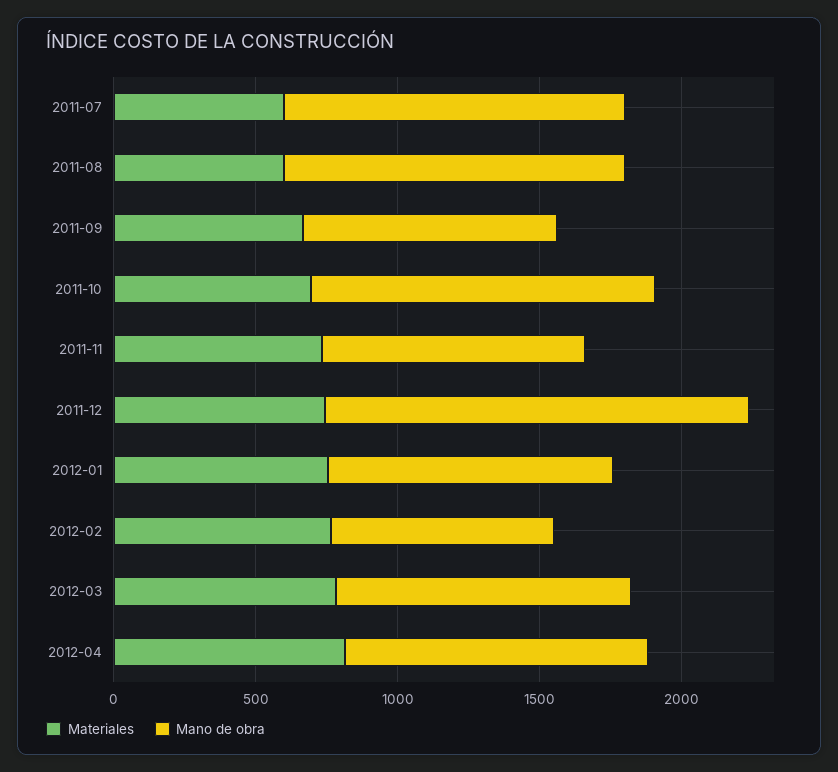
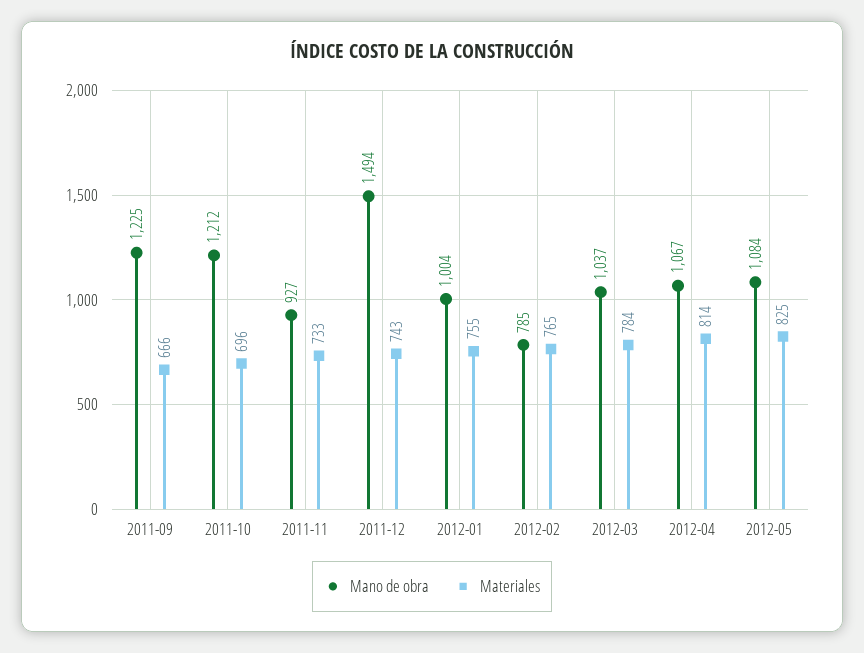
Materiales, 2011-07: 600 -> none
Mano de obra, 2011-07: 1200 -> none
Materiales, 2011-08: 600 -> none
Mano de obra, 2011-08: 1200 -> none
Mano de obra, 2011-09: 900 -> 1225
Mano de obra, 2012-05: none -> 1084
Materiales, 2012-05: none -> 825

